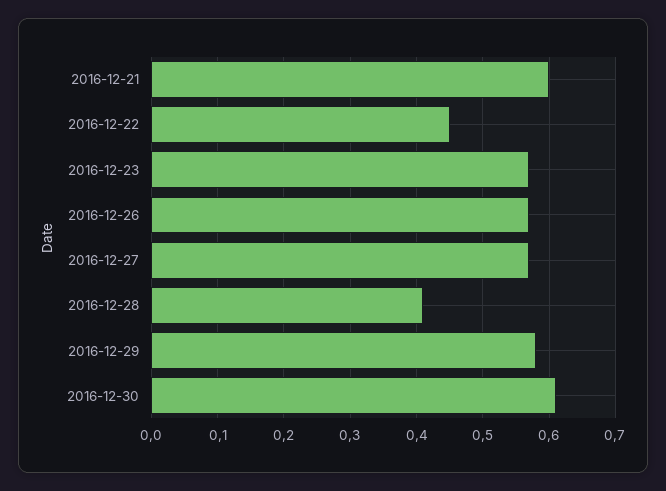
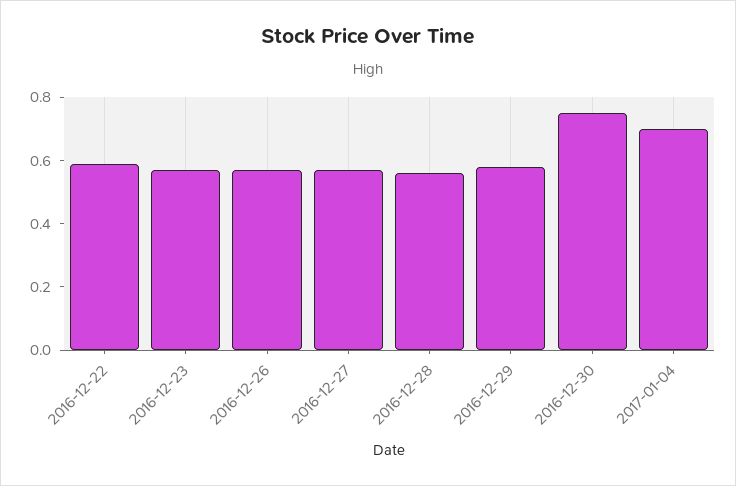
2016-12-21: 0.6 -> none
2016-12-22: 0.45 -> 0.6
2016-12-28: 0.41 -> 0.55
2016-12-30: 0.61 -> 0.75
2017-01-04: none -> 0.7

